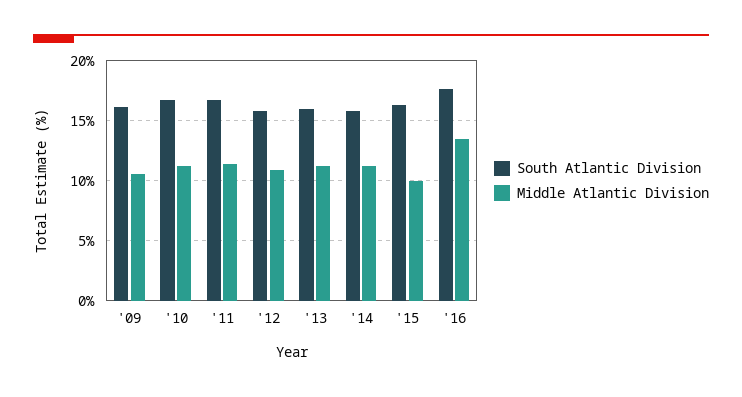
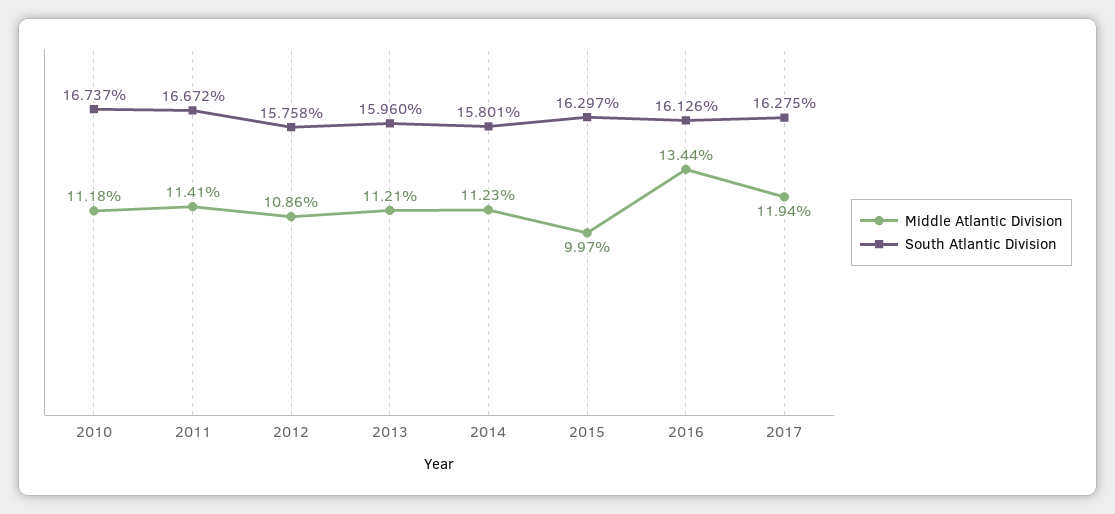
South Atlantic Division, '09: 16 -> none
Middle Atlantic Division, '09: 10.5 -> none
South Atlantic Division, '16: 17.5 -> 16.126
Middle Atlantic Division, 2017: none -> 11.94
South Atlantic Division, 2017: none -> 16.275

